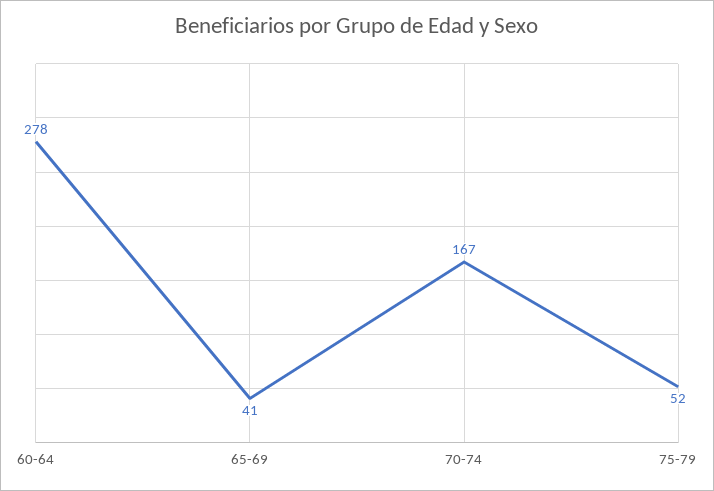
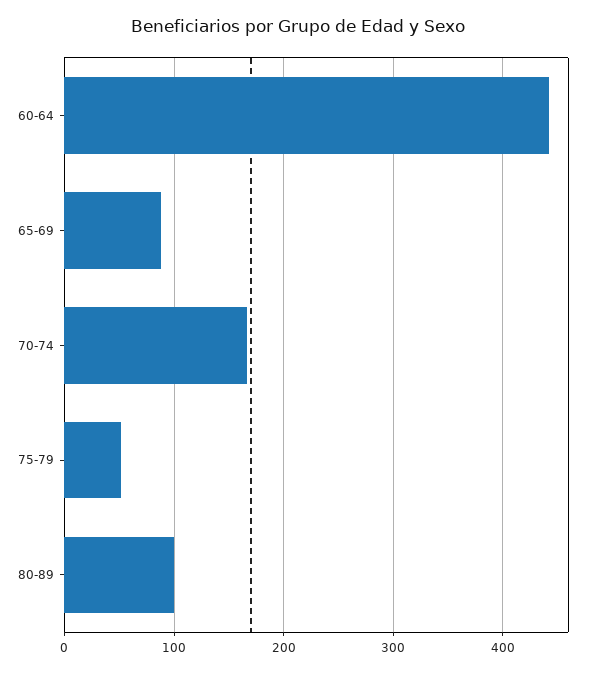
60-64: 278 -> 440
65-69: 41 -> 90
80-89: none -> 100

